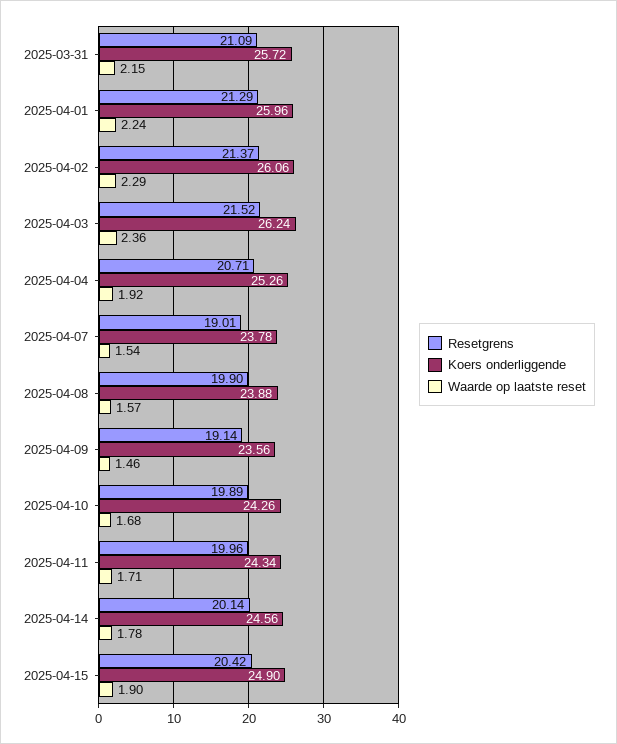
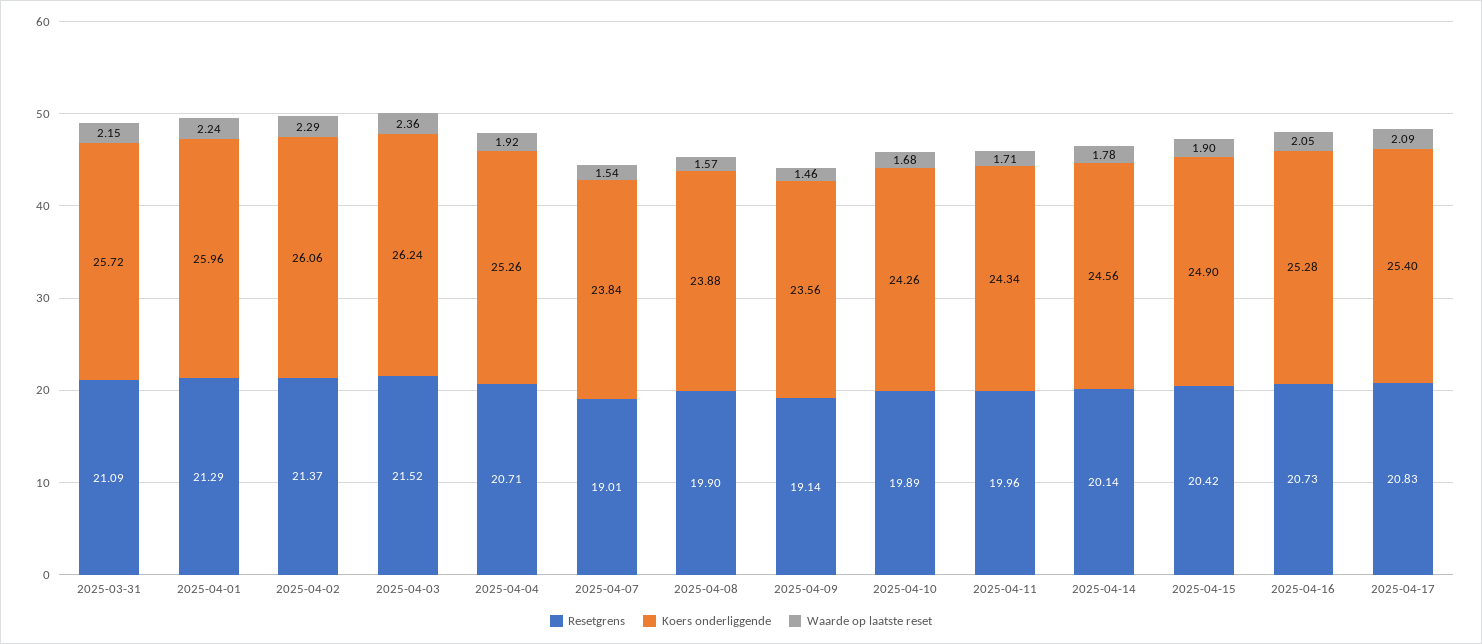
Koers onderliggende, 2025-04-07: 23.78 -> 23.84
Resetgrens, 2025-04-16: none -> 20.73
Koers onderliggende, 2025-04-16: none -> 25.28
Waarde op laatste reset, 2025-04-16: none -> 2.05
Resetgrens, 2025-04-17: none -> 20.83
Koers onderliggende, 2025-04-17: none -> 25.4
Waarde op laatste reset, 2025-04-17: none -> 2.09

